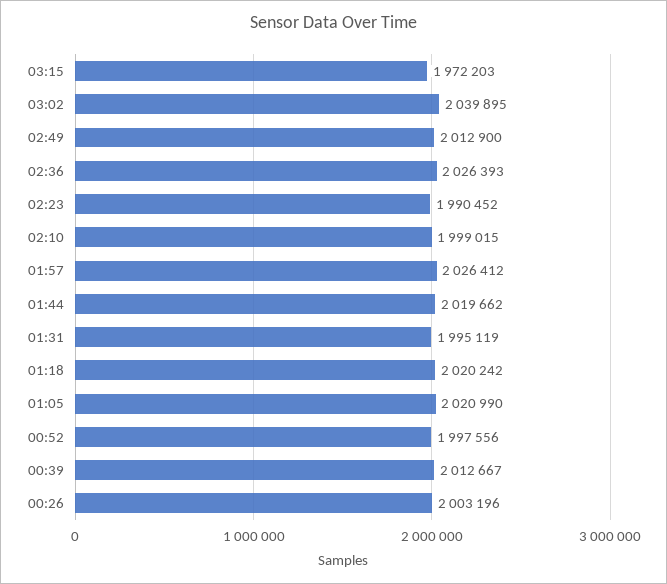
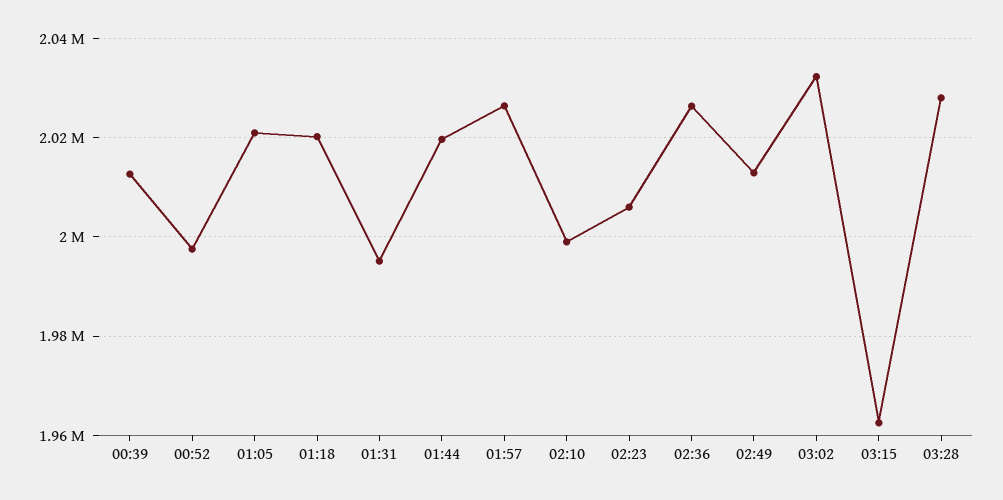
03:15: 1972203 -> 1962000
03:02: 2039895 -> 2032000
02:23: 1990452 -> 2006000
00:26: 2003196 -> none
03:28: none -> 2028000

